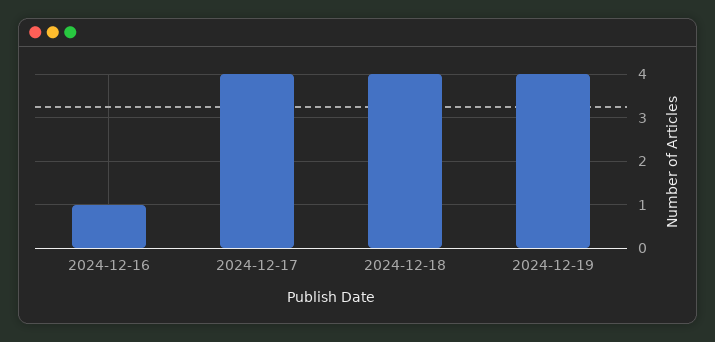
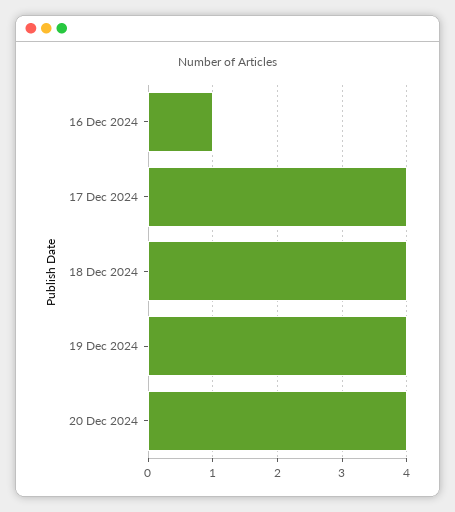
20 Dec 2024: none -> 4

